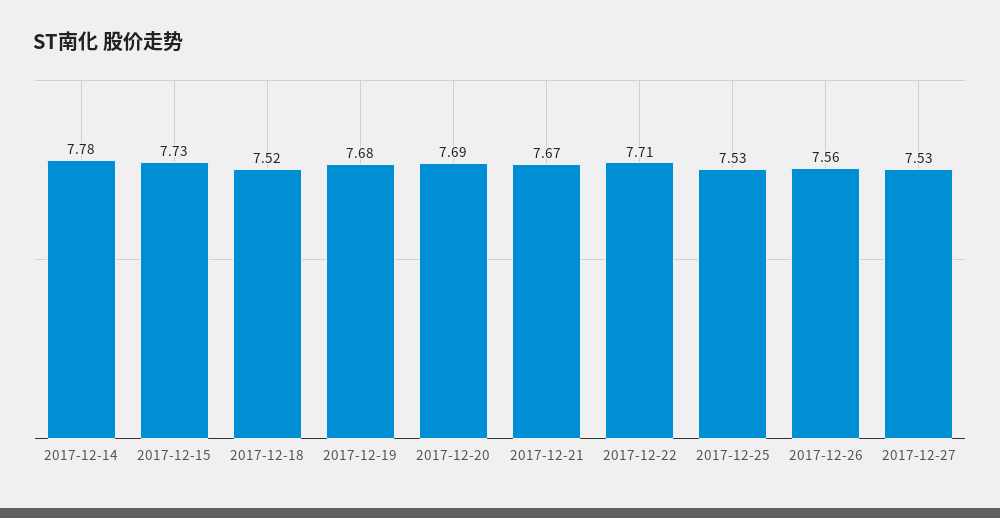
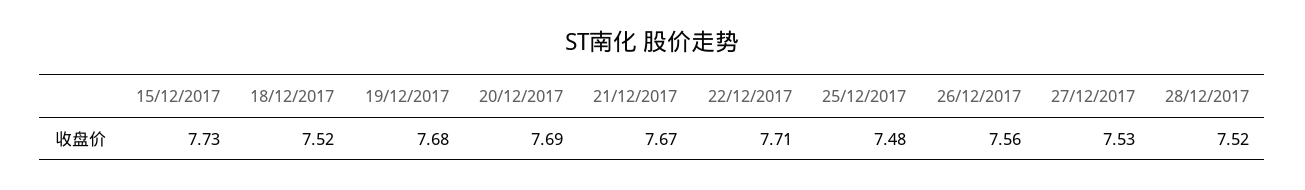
2017-12-14: 7.78 -> none
2017-12-25: 7.53 -> 7.48
28/12/2017: none -> 7.52

